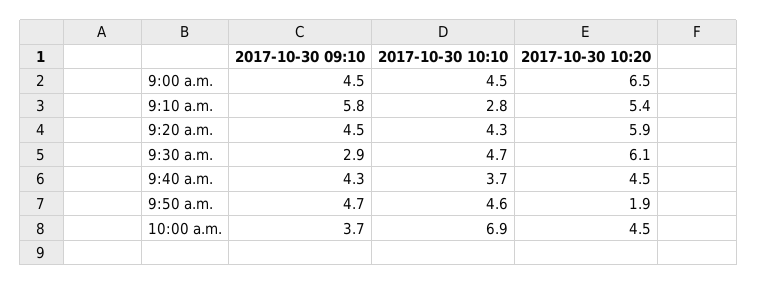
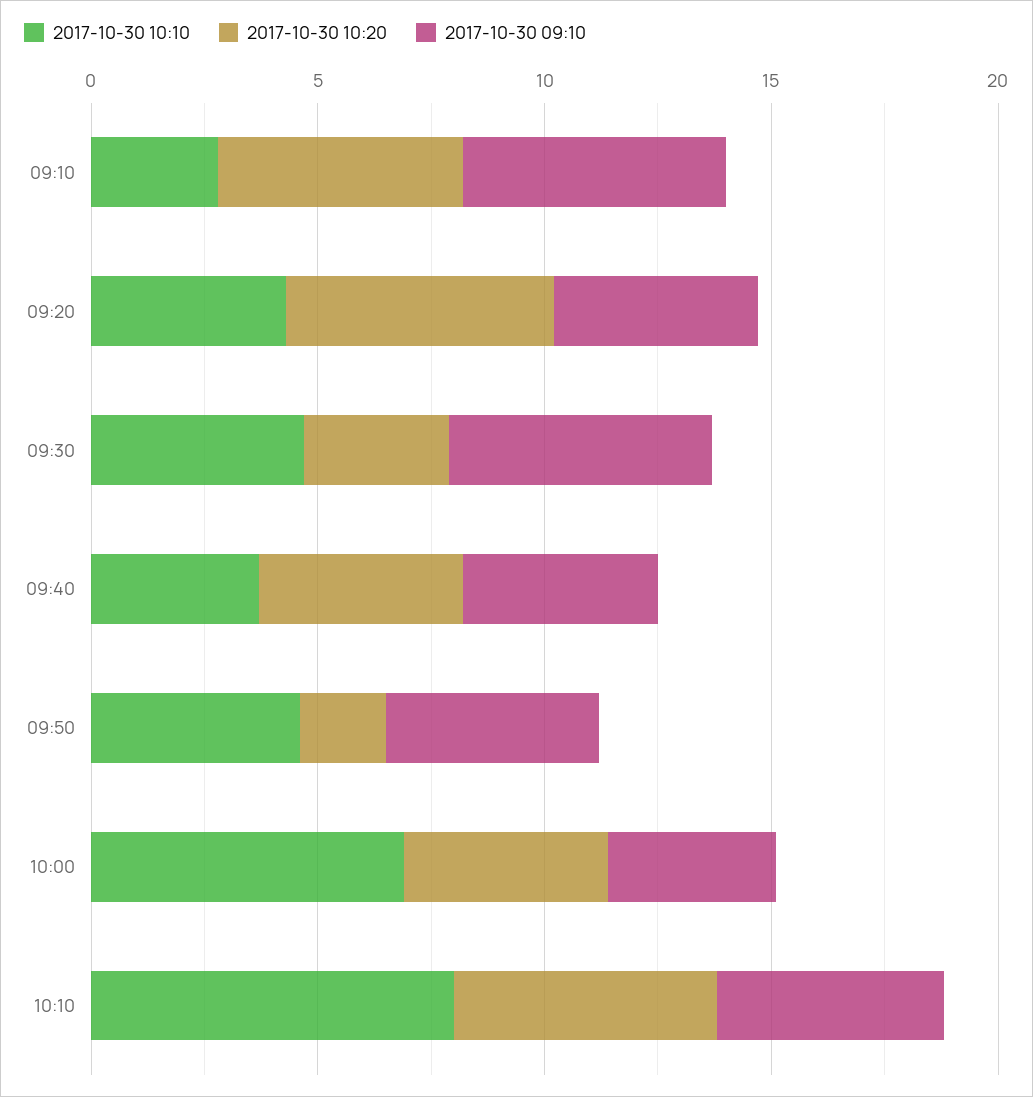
2017-10-30 09:10, 9:00 a.m.: 4.5 -> none
2017-10-30 10:10, 9:00 a.m.: 4.5 -> none
2017-10-30 10:20, 9:00 a.m.: 6.5 -> none
2017-10-30 09:10, 9:30 a.m.: 2.9 -> 6
2017-10-30 10:20, 9:30 a.m.: 6.1 -> 3
2017-10-30 10:10, 10:10: none -> 8
2017-10-30 10:20, 10:10: none -> 6
2017-10-30 09:10, 10:10: none -> 5

